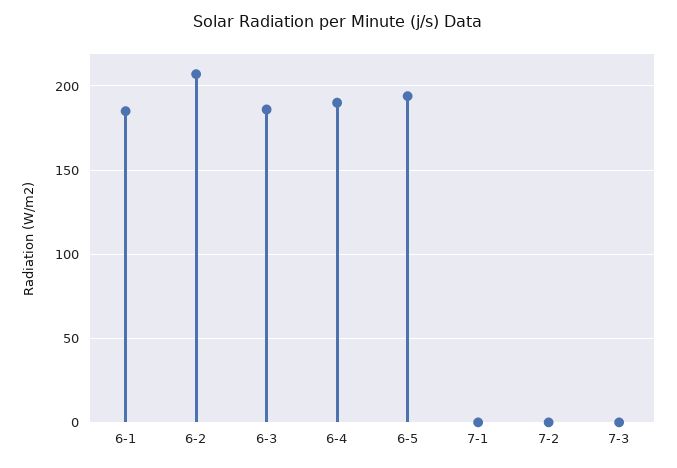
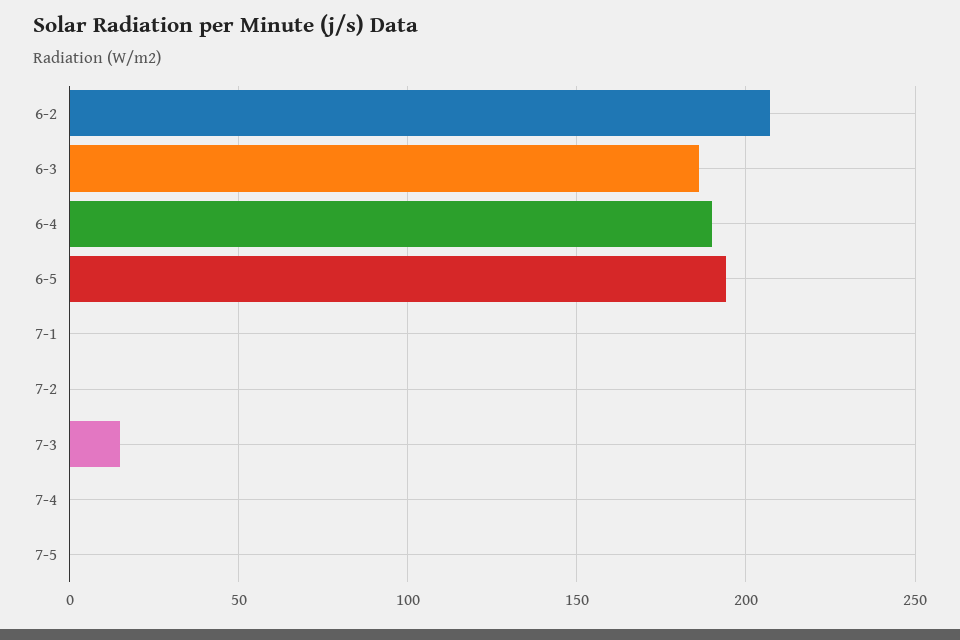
6-1: 185 -> none
7-3: 0 -> 15
7-4: none -> 0
7-5: none -> 0

